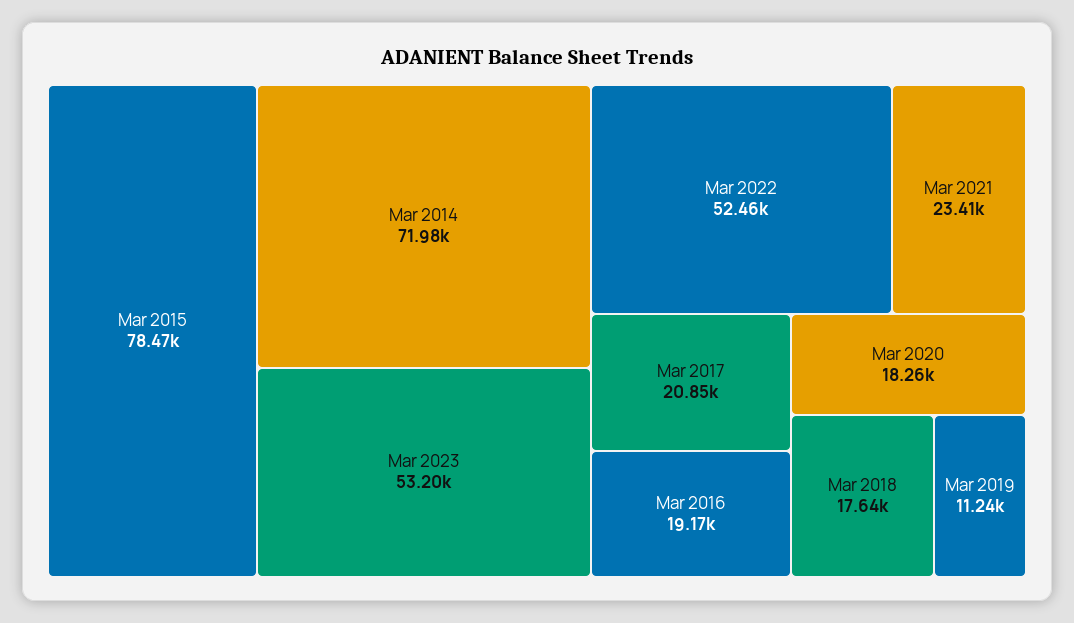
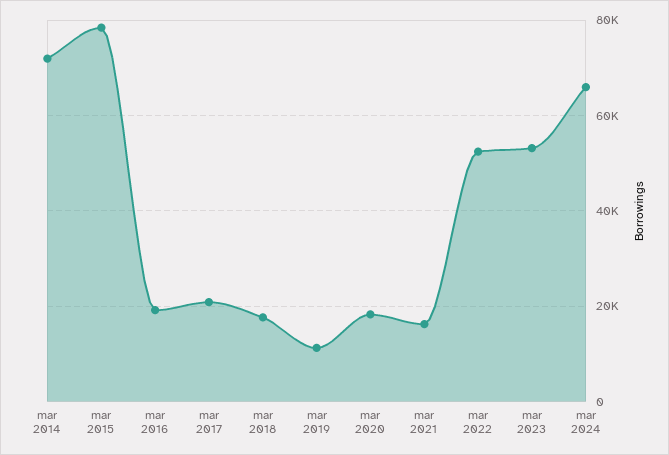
Mar 2021: 23410 -> 16000
mar 2024: none -> 66000

